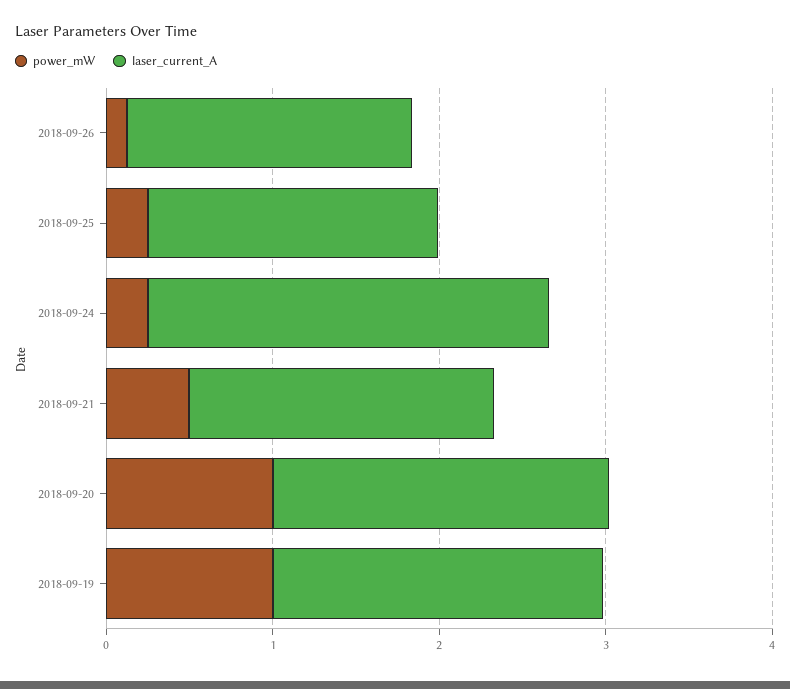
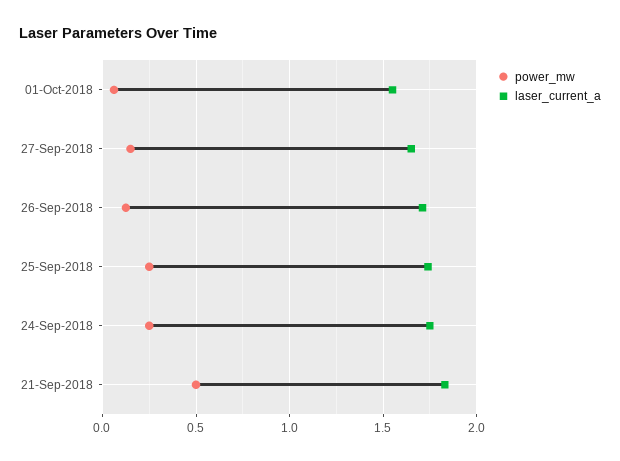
laser_current_A, 2018-09-24: 2.4 -> 1.75
power_mW, 2018-09-20: 1 -> none
laser_current_A, 2018-09-20: 2 -> none
power_mW, 2018-09-19: 1 -> none
laser_current_A, 2018-09-19: 2 -> none
power_mW, 01-Oct-2018: none -> 0.05
laser_current_A, 01-Oct-2018: none -> 1.55
power_mW, 27-Sep-2018: none -> 0.15
laser_current_A, 27-Sep-2018: none -> 1.65

